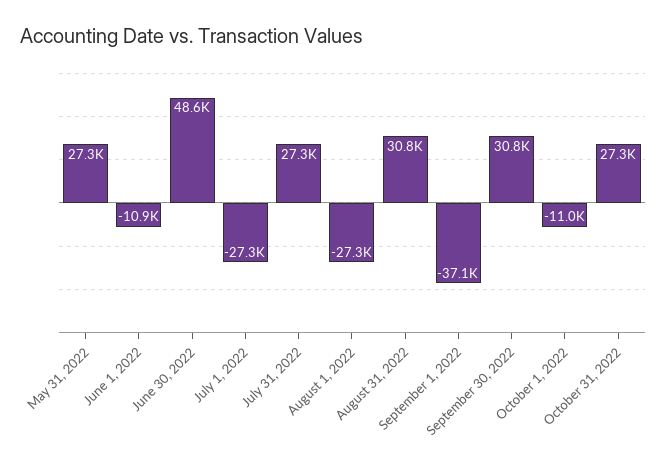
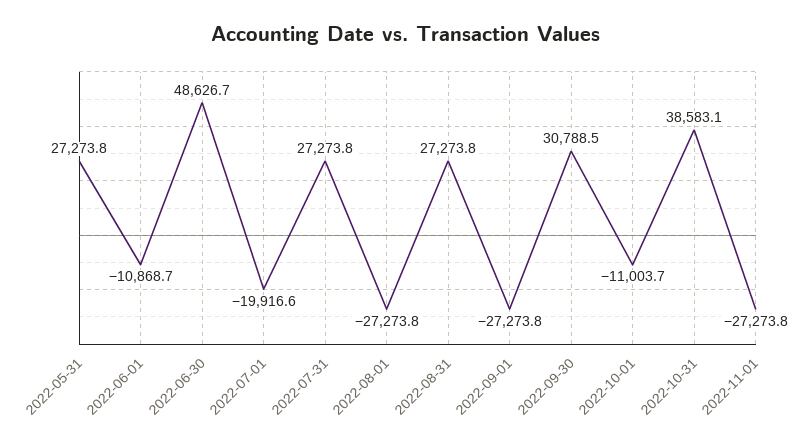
July 1, 2022: -27300 -> -19916.6
August 31, 2022: 30800 -> 27273.8
September 1, 2022: -37100 -> -27273.8
October 31, 2022: 27300 -> 38583.1
2022-11-01: none -> -27273.8

